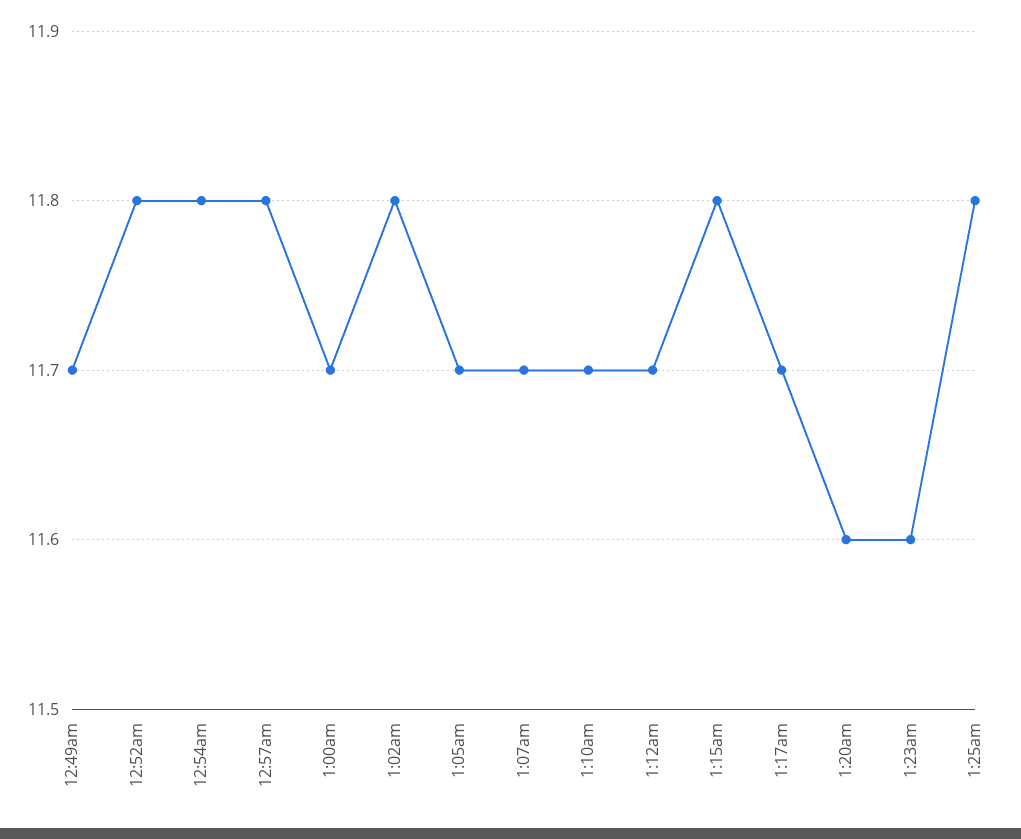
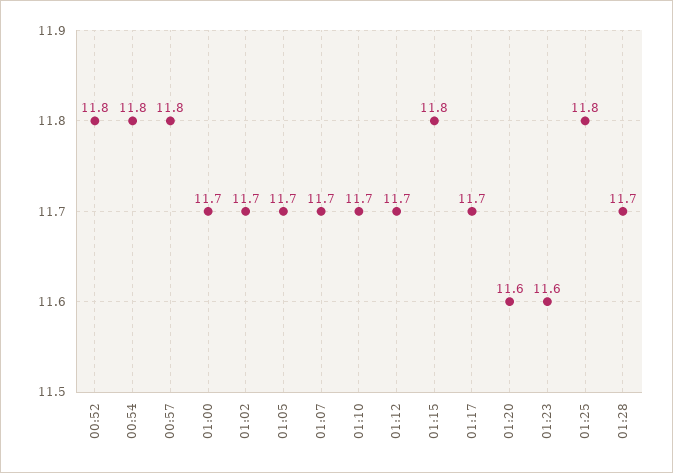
12:49am: 11.7 -> none
1:02am: 11.8 -> 11.7
01:28: none -> 11.7

